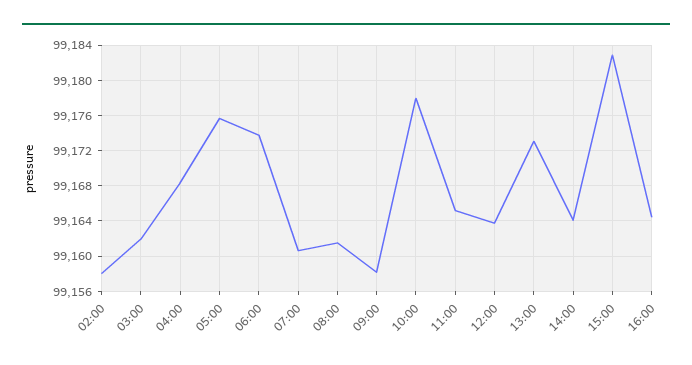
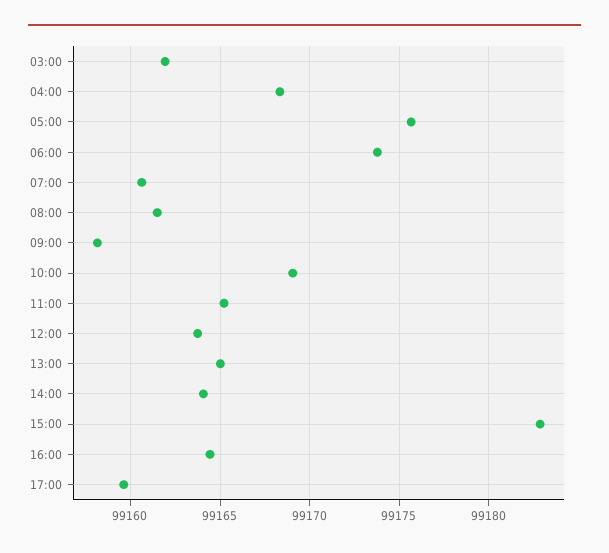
02:00: 99158 -> none
10:00: 99178 -> 99169
13:00: 99173 -> 99165
17:00: none -> 99159.5

